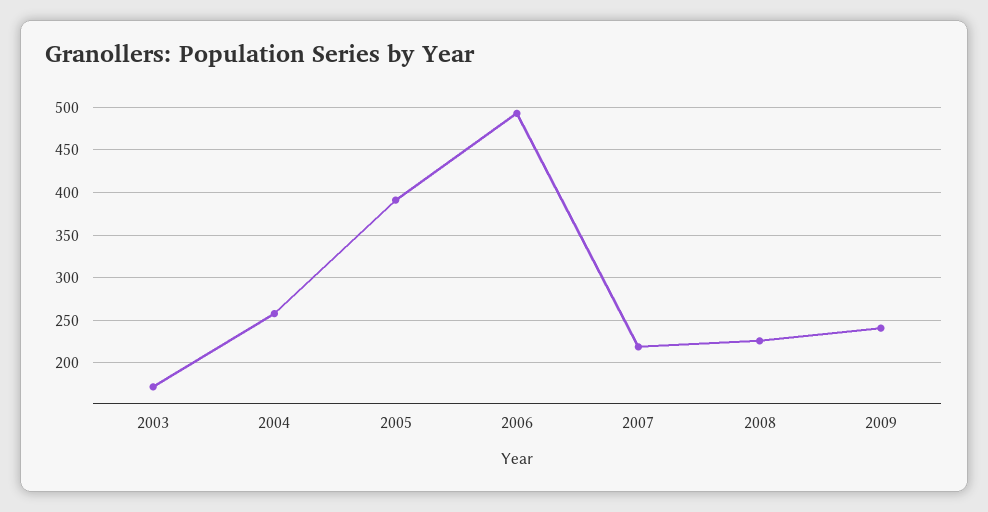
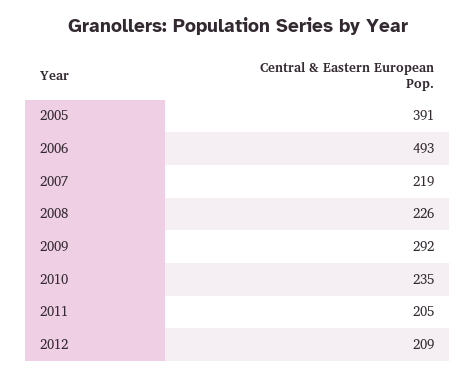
2003: 170 -> none
2004: 260 -> none
2009: 240 -> 292
2010: none -> 235
2011: none -> 205
2012: none -> 209

